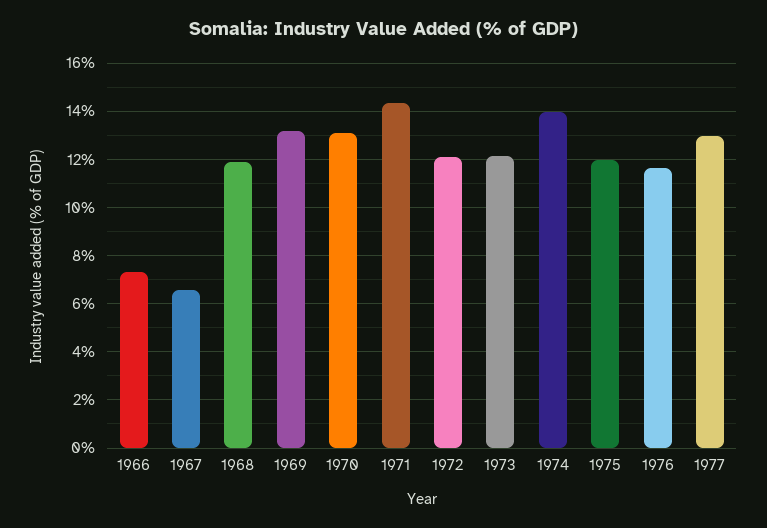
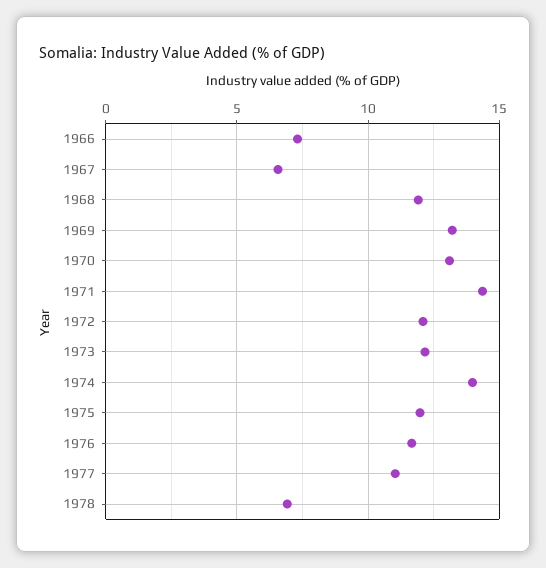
1977: 13 -> 11
1978: none -> 7

